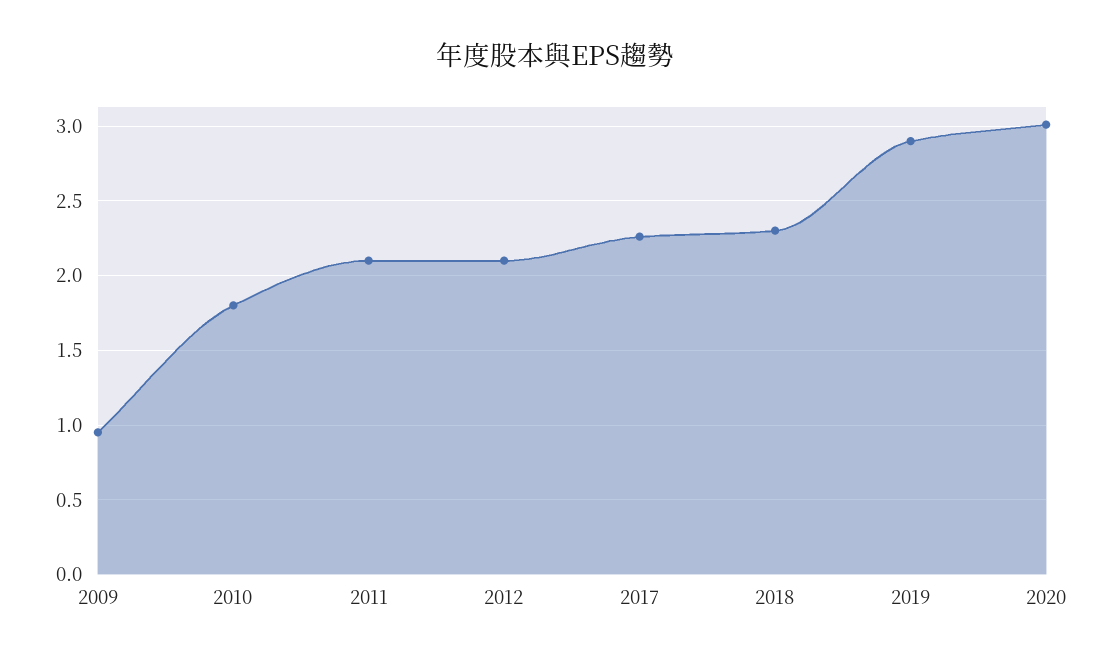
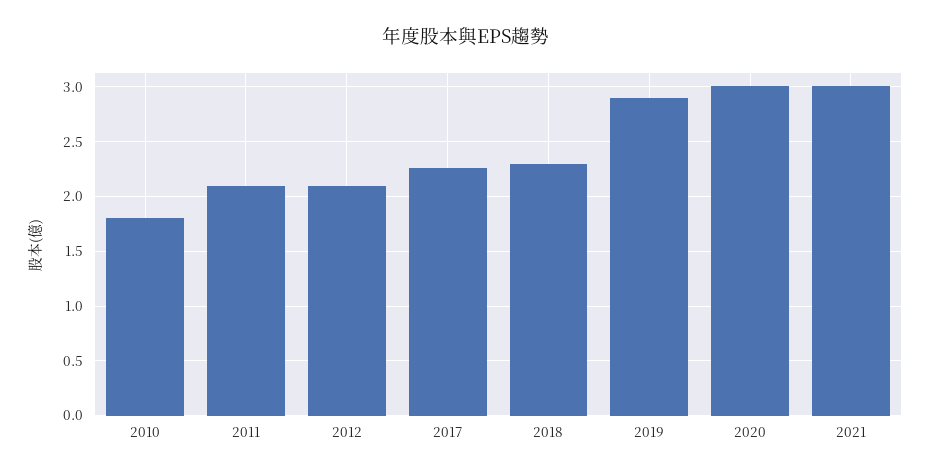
2009: 0.95 -> none
2021: none -> 3

